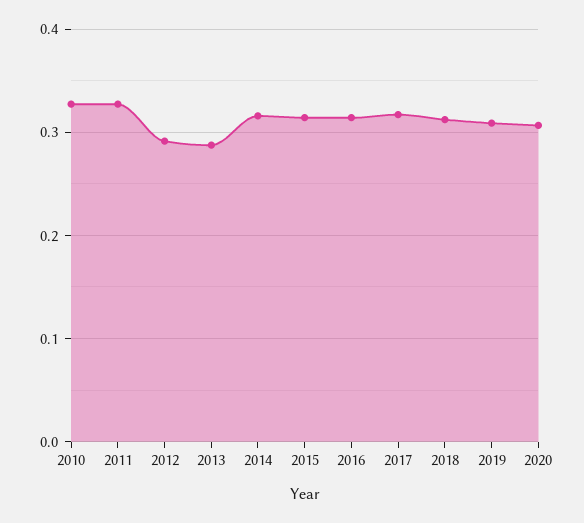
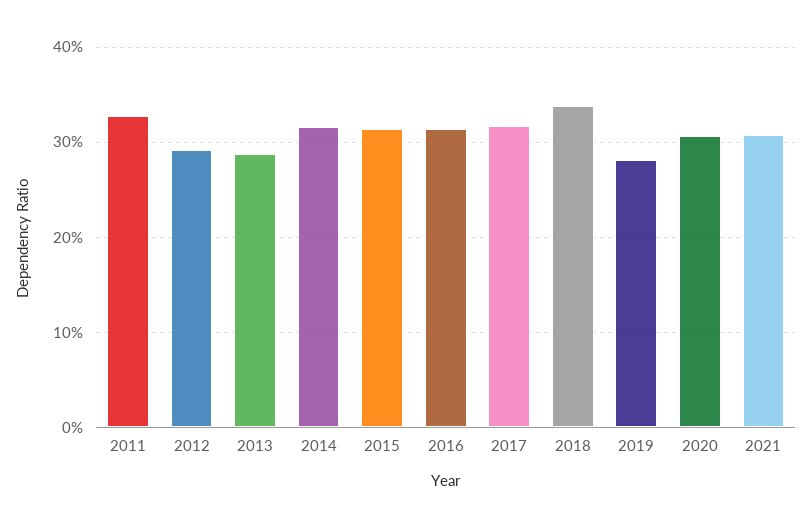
2010: 0.33 -> none
2018: 0.31 -> 0.34
2019: 0.31 -> 0.28
2021: none -> 0.31

